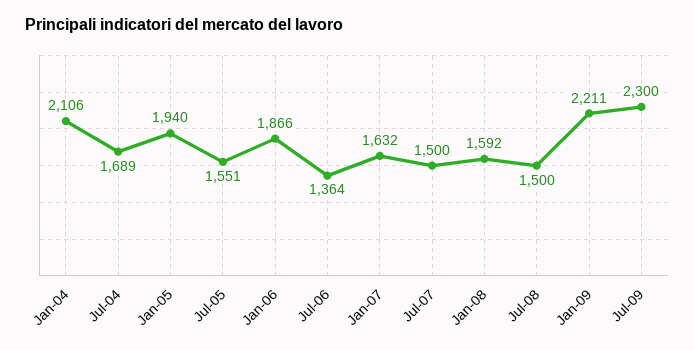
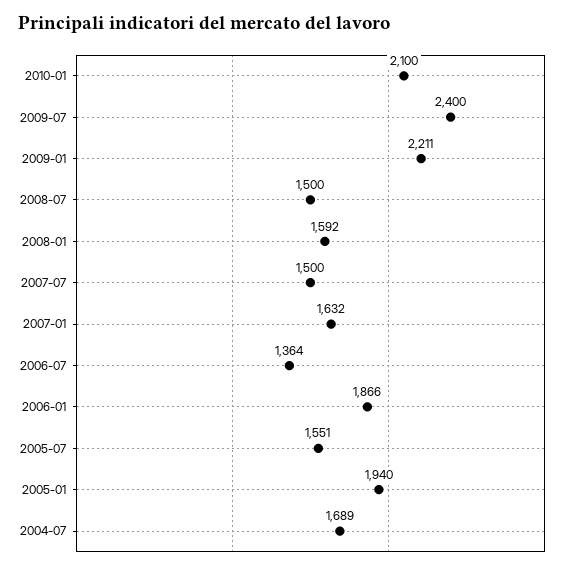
Jan-04: 2106 -> none
Jul-09: 2300 -> 2400
2010-01: none -> 2100

